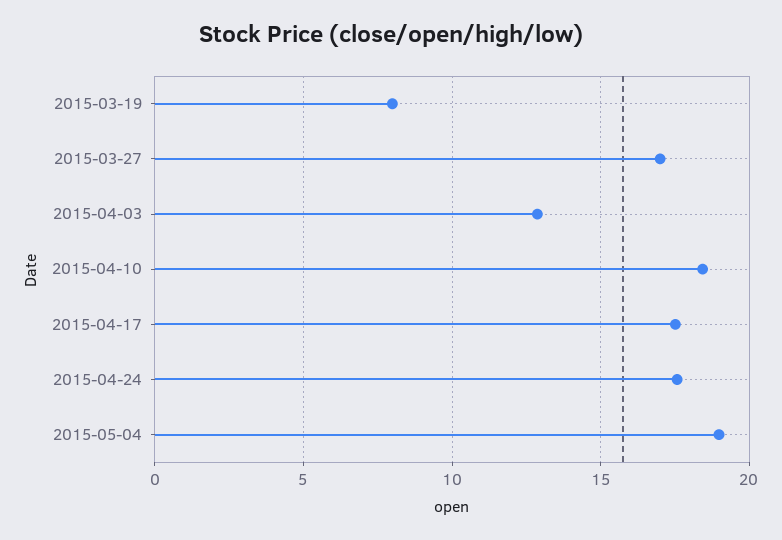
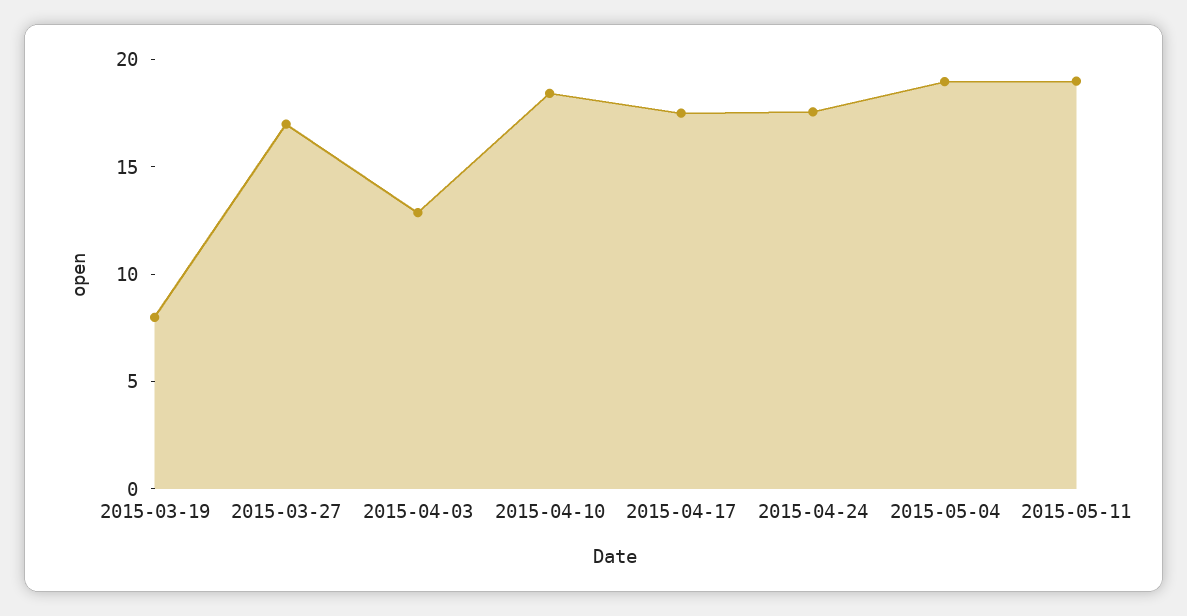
2015-05-11: none -> 19

